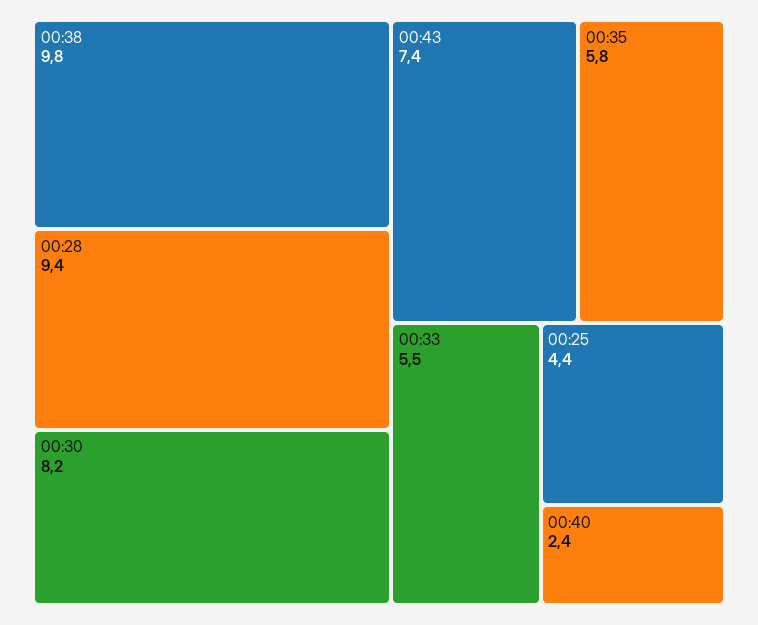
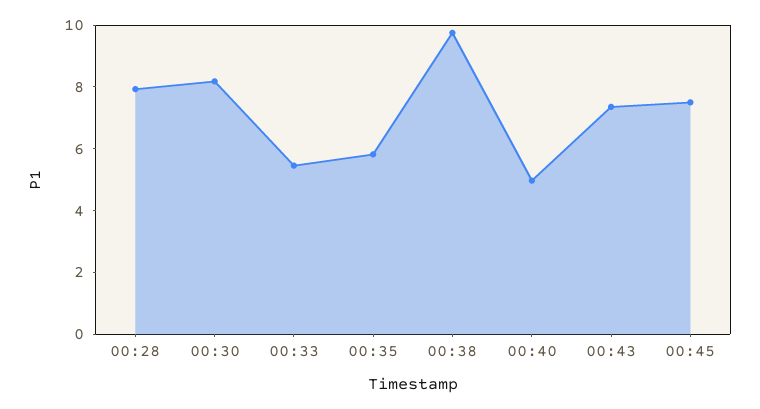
00:28: 9.4 -> 8
00:25: 4.4 -> none
00:40: 2.4 -> 5
00:45: none -> 7.5

